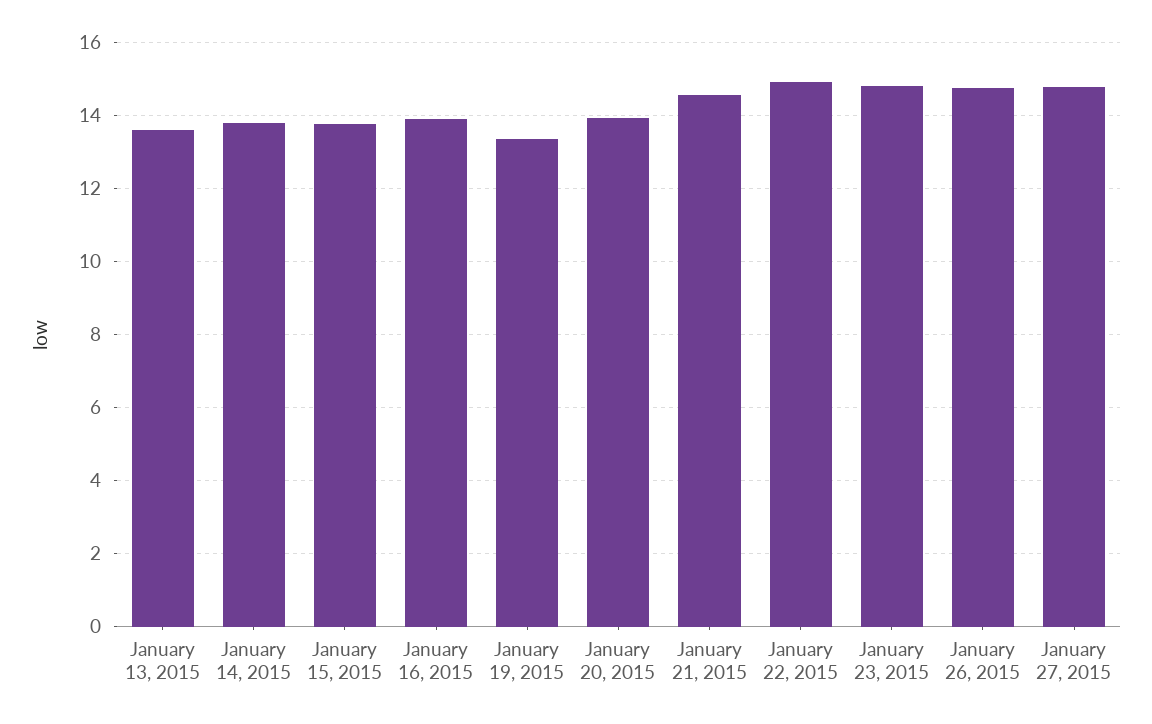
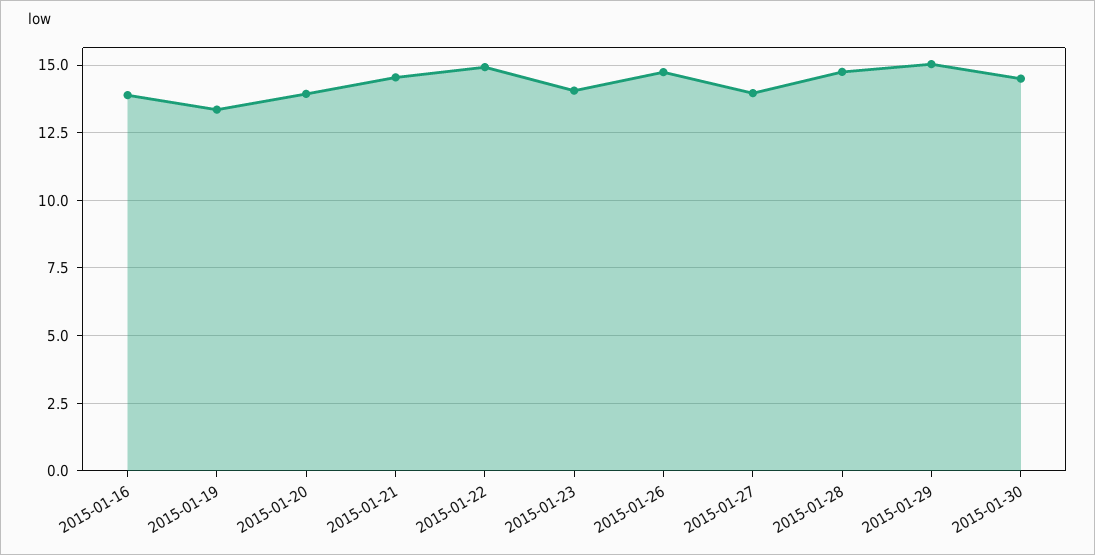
January 13, 2015: 13.6 -> none
January 14, 2015: 13.8 -> none
January 15, 2015: 13.8 -> none
January 23, 2015: 14.8 -> 14
January 27, 2015: 14.8 -> 14
2015-01-28: none -> 14.75
2015-01-29: none -> 15
2015-01-30: none -> 14.5

